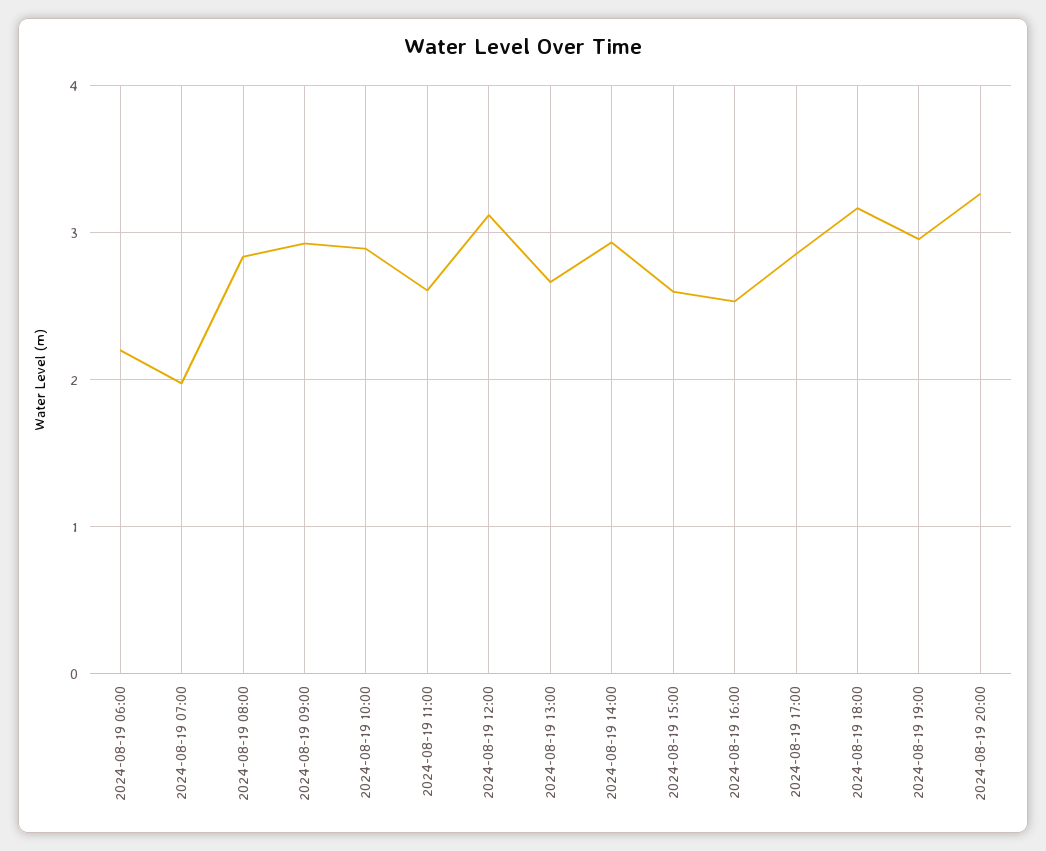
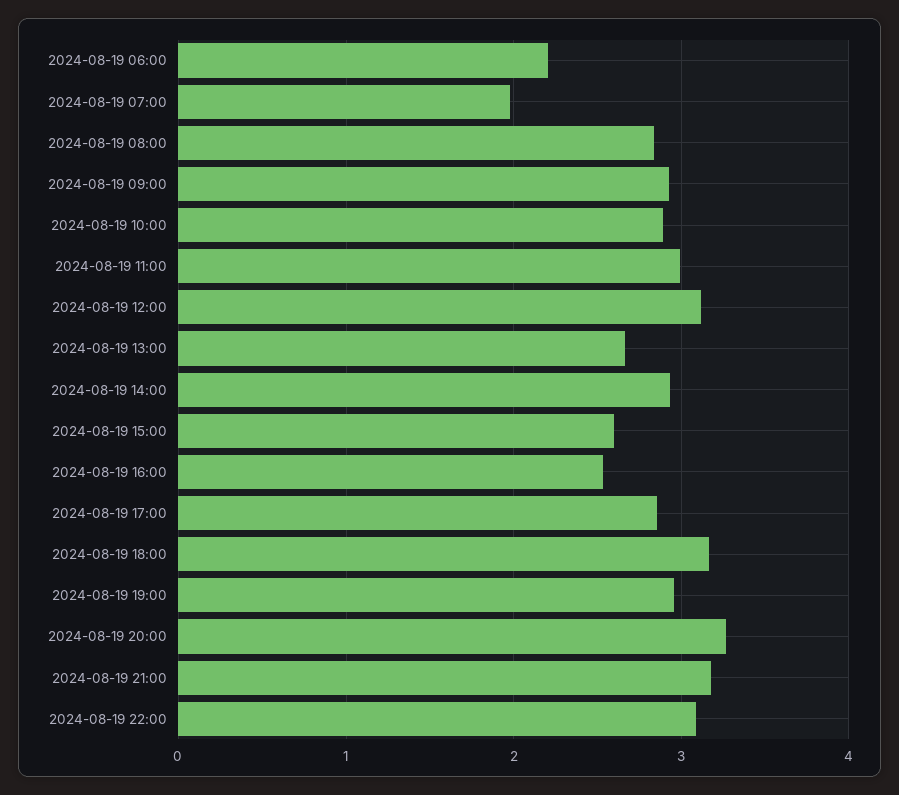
2024-08-19 11:00: 2.6 -> 3
2024-08-19 21:00: none -> 3.2
2024-08-19 22:00: none -> 3.1

